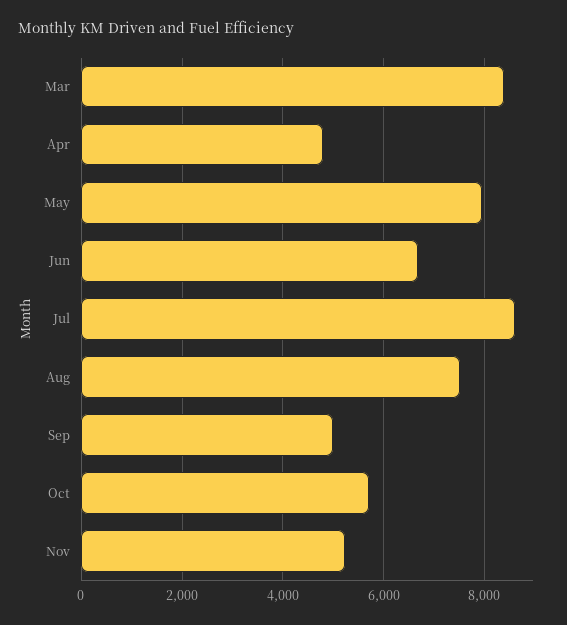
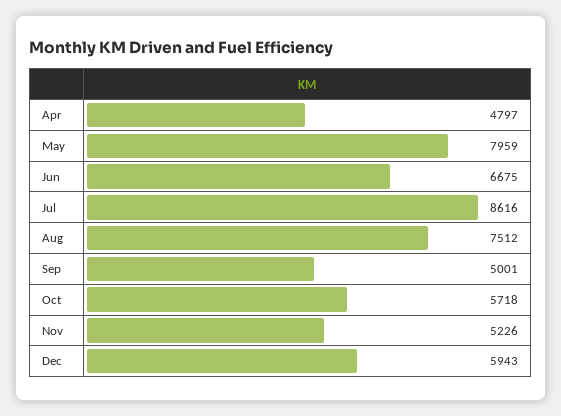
Mar: 8400 -> none
Dec: none -> 5943

